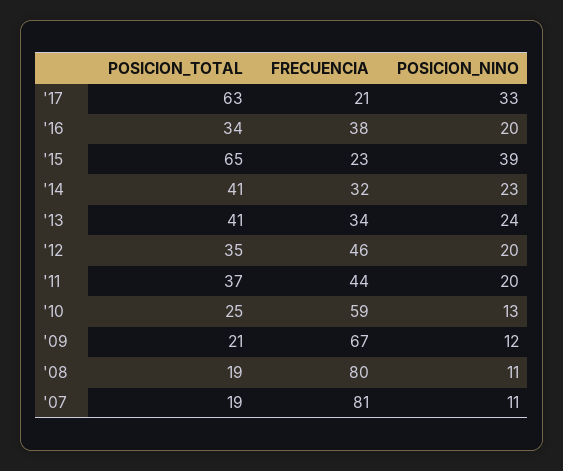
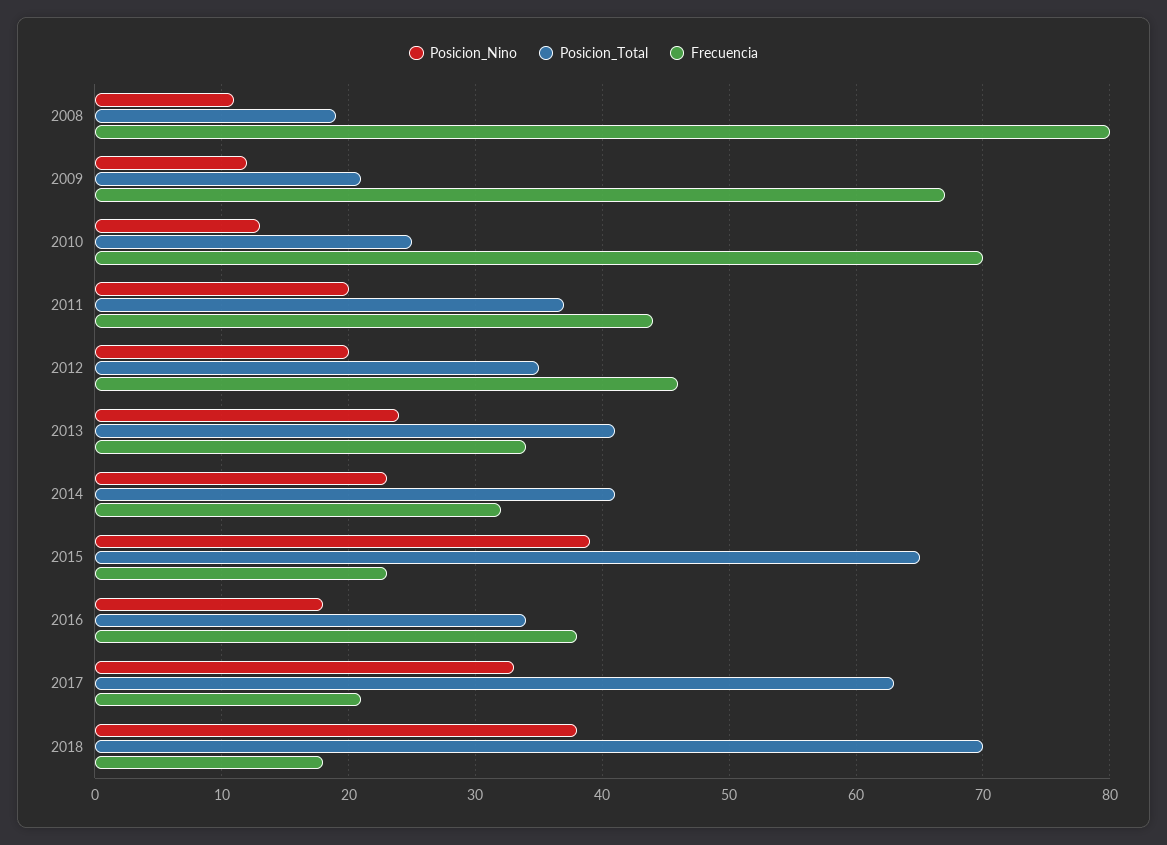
POSICION_NINO, '16: 20 -> 18
FRECUENCIA, '10: 59 -> 70
POSICION_TOTAL, '07: 19 -> none
FRECUENCIA, '07: 81 -> none
POSICION_NINO, '07: 11 -> none
POSICION_NINO, 2018: none -> 38
POSICION_TOTAL, 2018: none -> 70
FRECUENCIA, 2018: none -> 18

